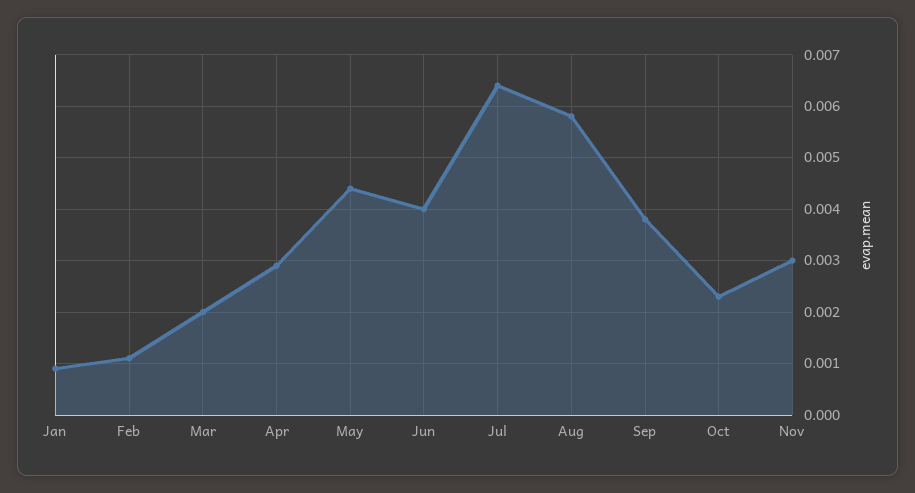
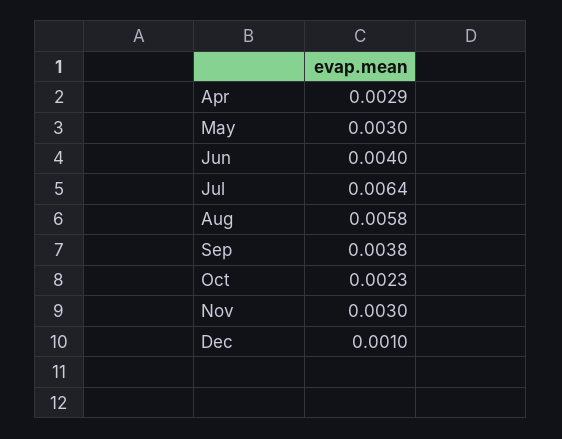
Jan: 0.001 -> none
Feb: 0.001 -> none
Mar: 0.002 -> none
May: 0.0045 -> 0.003
Dec: none -> 0.001

